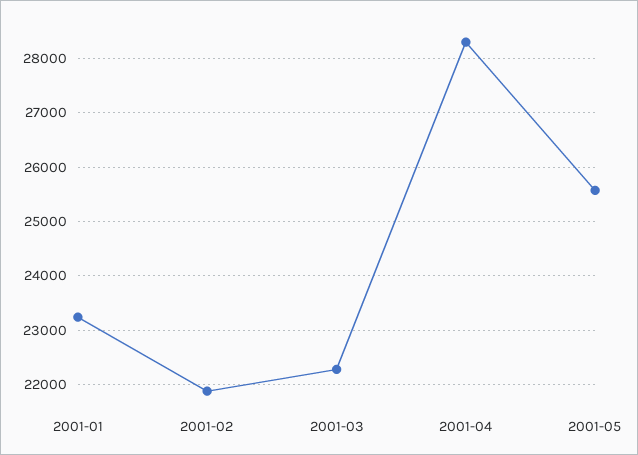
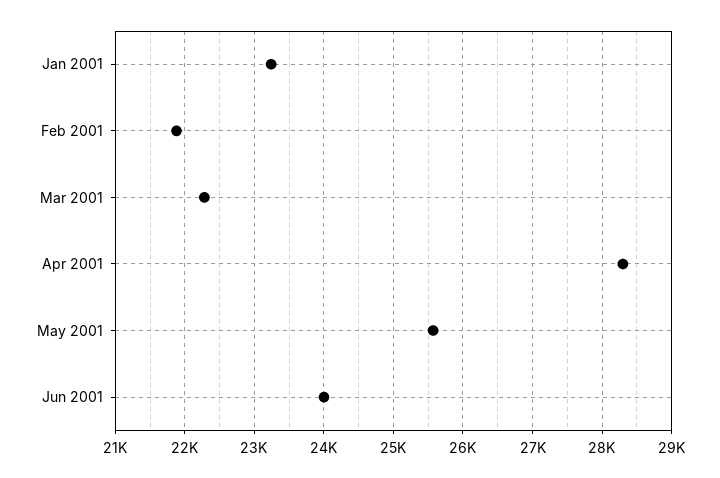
Jun 2001: none -> 24000

